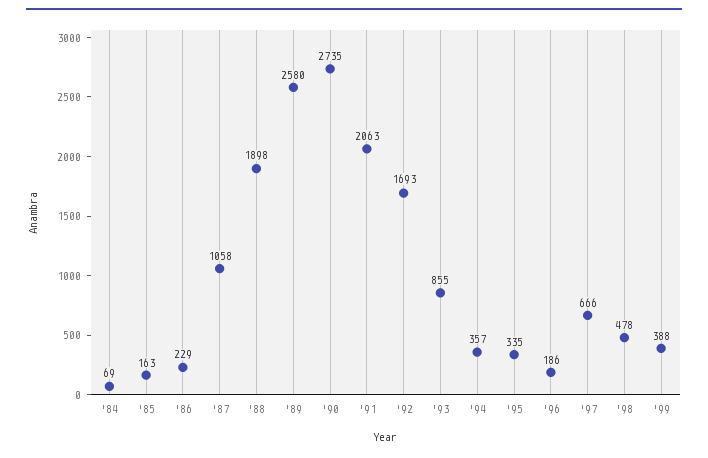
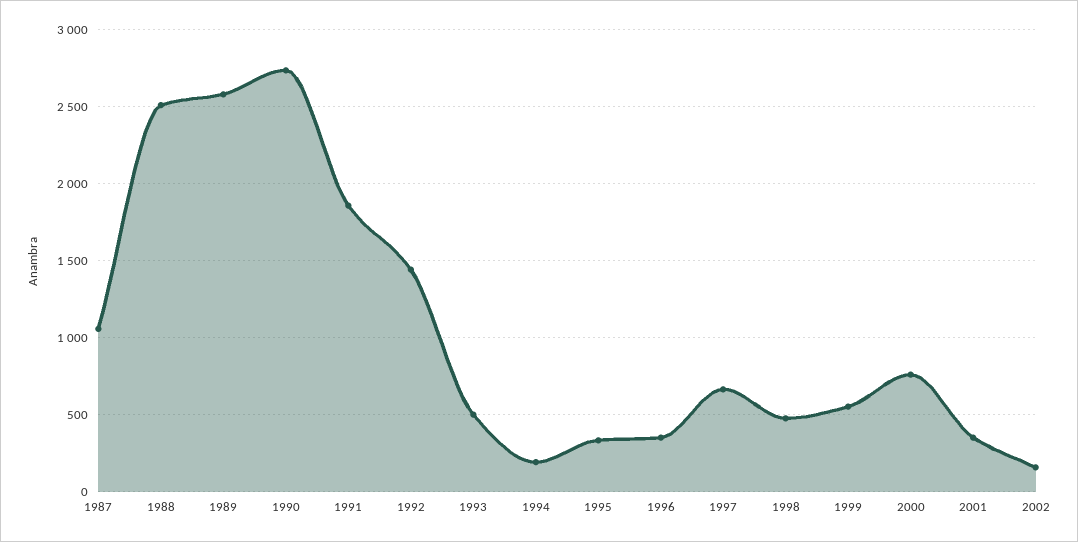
'84: 69 -> none
'85: 163 -> none
'86: 229 -> none
'88: 1898 -> 2500
'91: 2063 -> 1850
'92: 1693 -> 1450
'93: 855 -> 500
'94: 357 -> 200
'96: 186 -> 350
'99: 388 -> 550
2000: none -> 750
2001: none -> 350
2002: none -> 150

